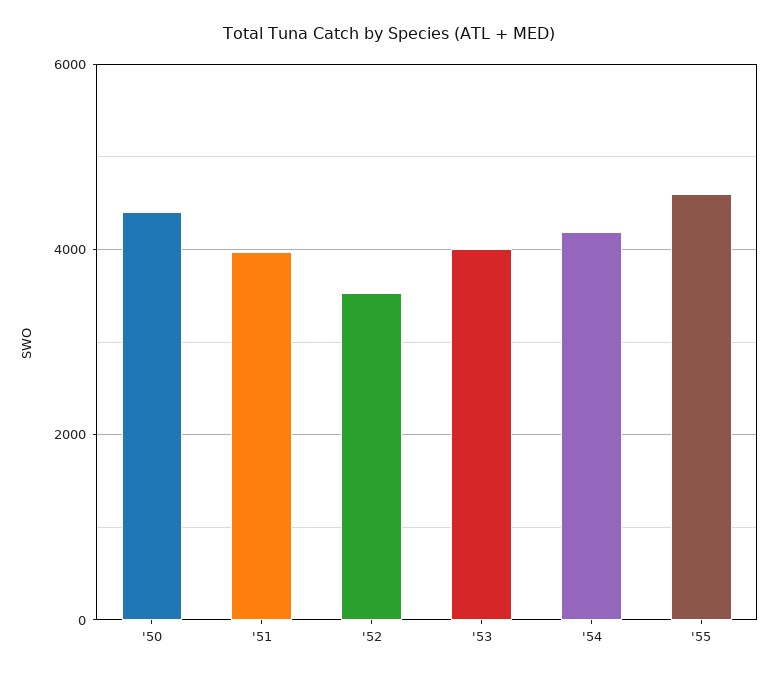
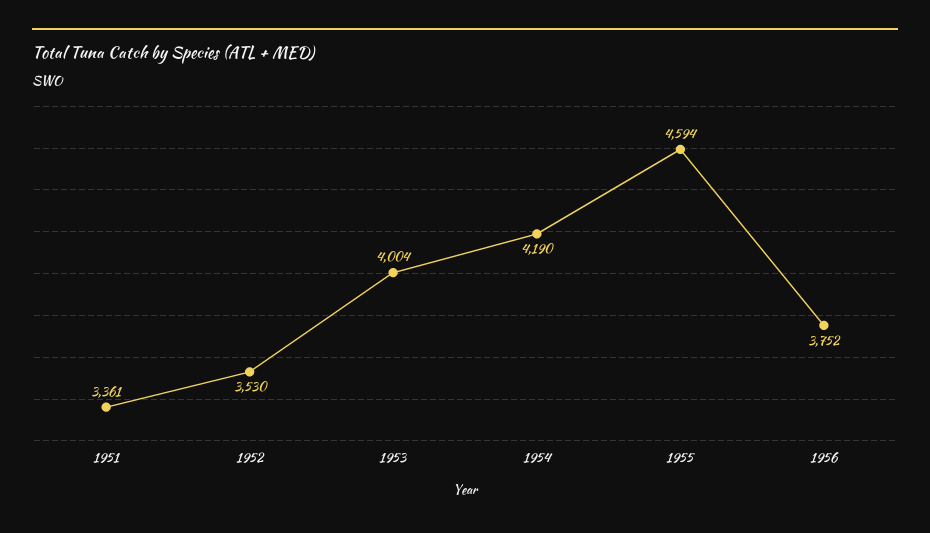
'50: 4400 -> none
'51: 4000 -> 3361
1956: none -> 3752

